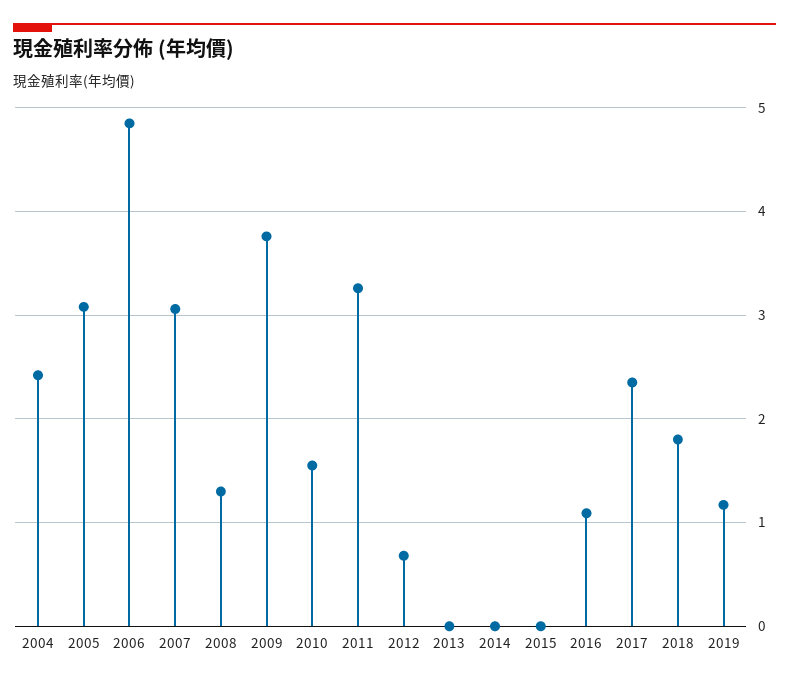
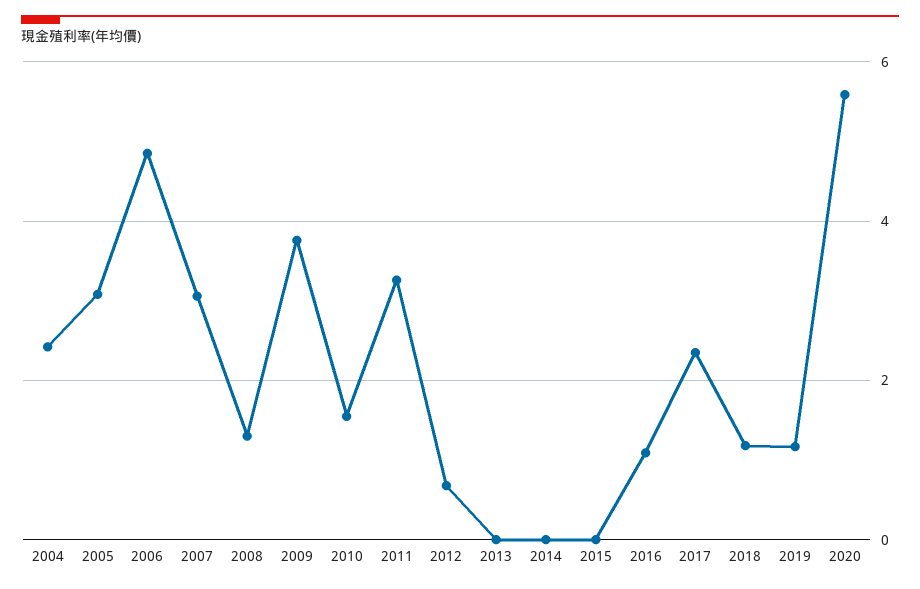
2018: 1.8 -> 1.2
2020: none -> 5.6

